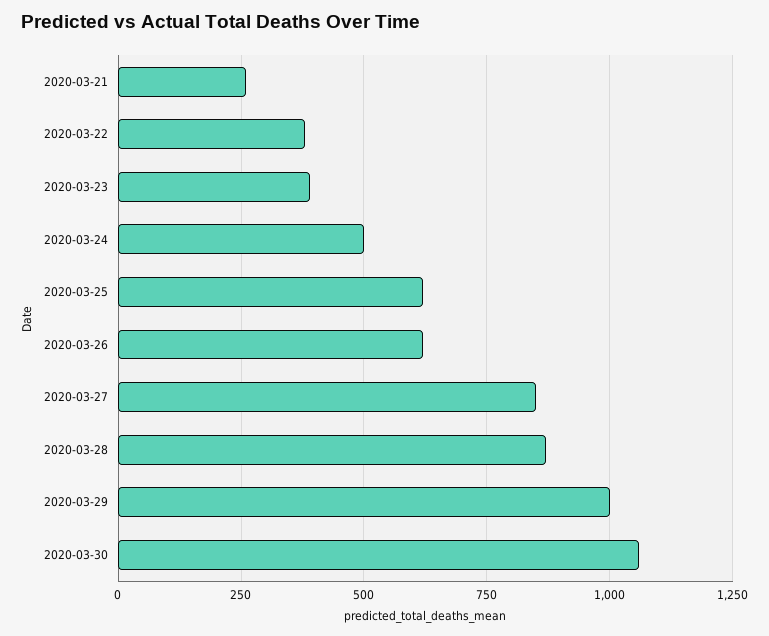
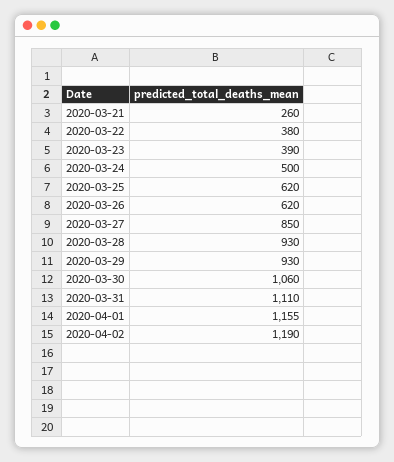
2020-03-28: 875 -> 930
2020-03-29: 1000 -> 930
2020-03-31: none -> 1110
2020-04-01: none -> 1155
2020-04-02: none -> 1190

